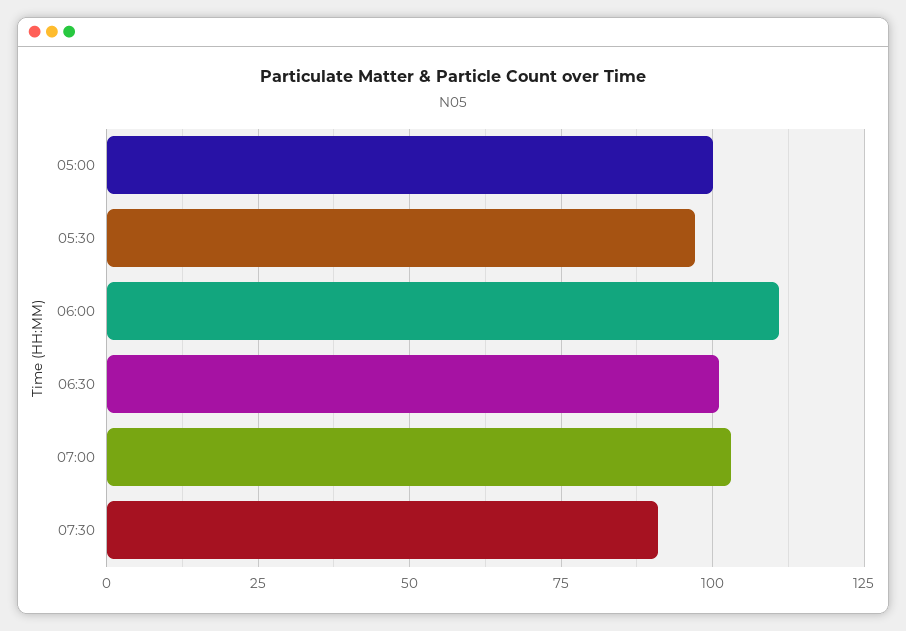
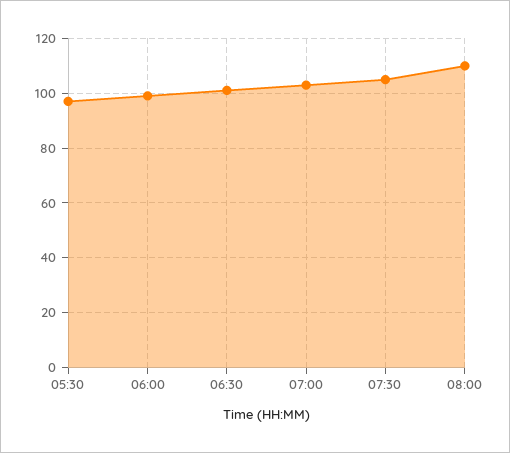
05:00: 100 -> none
06:00: 110 -> 100
07:30: 90 -> 105
08:00: none -> 110

